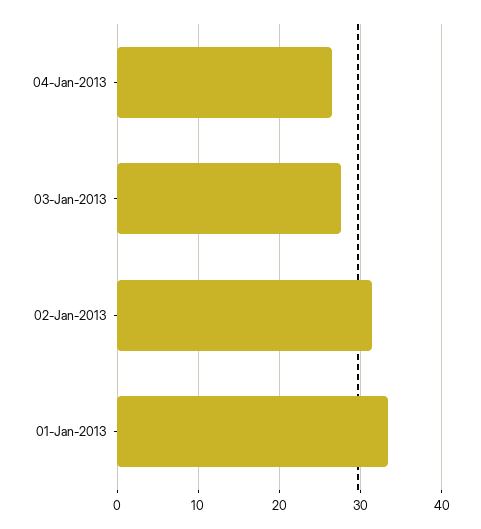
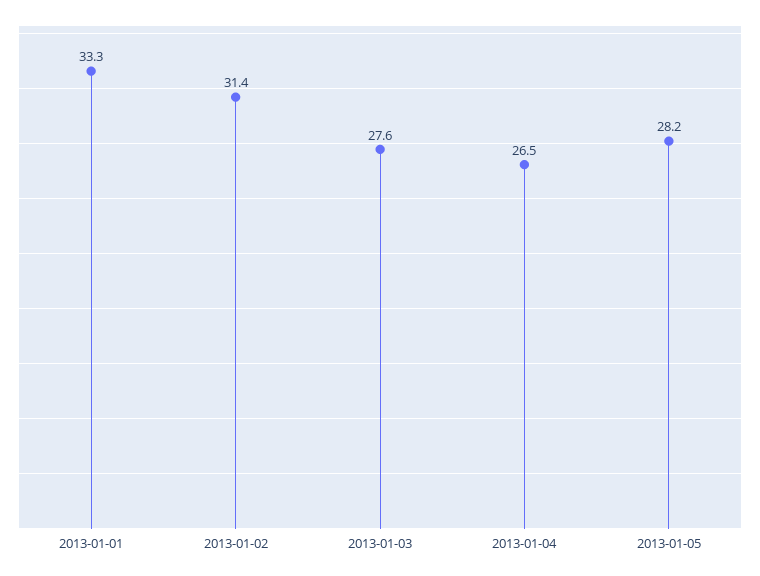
2013-01-05: none -> 28.2

